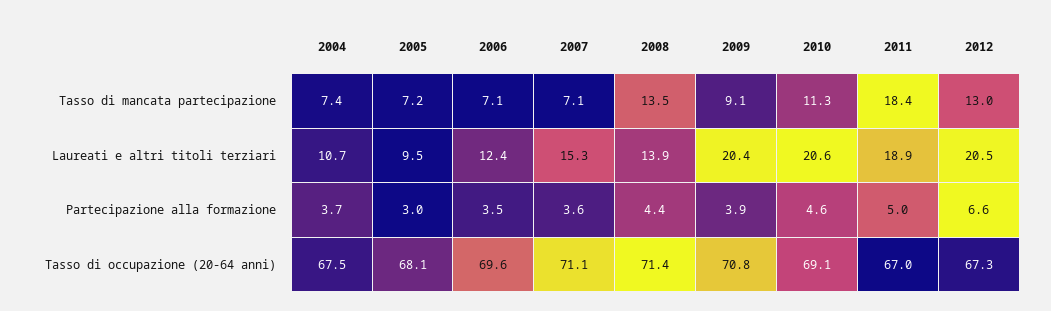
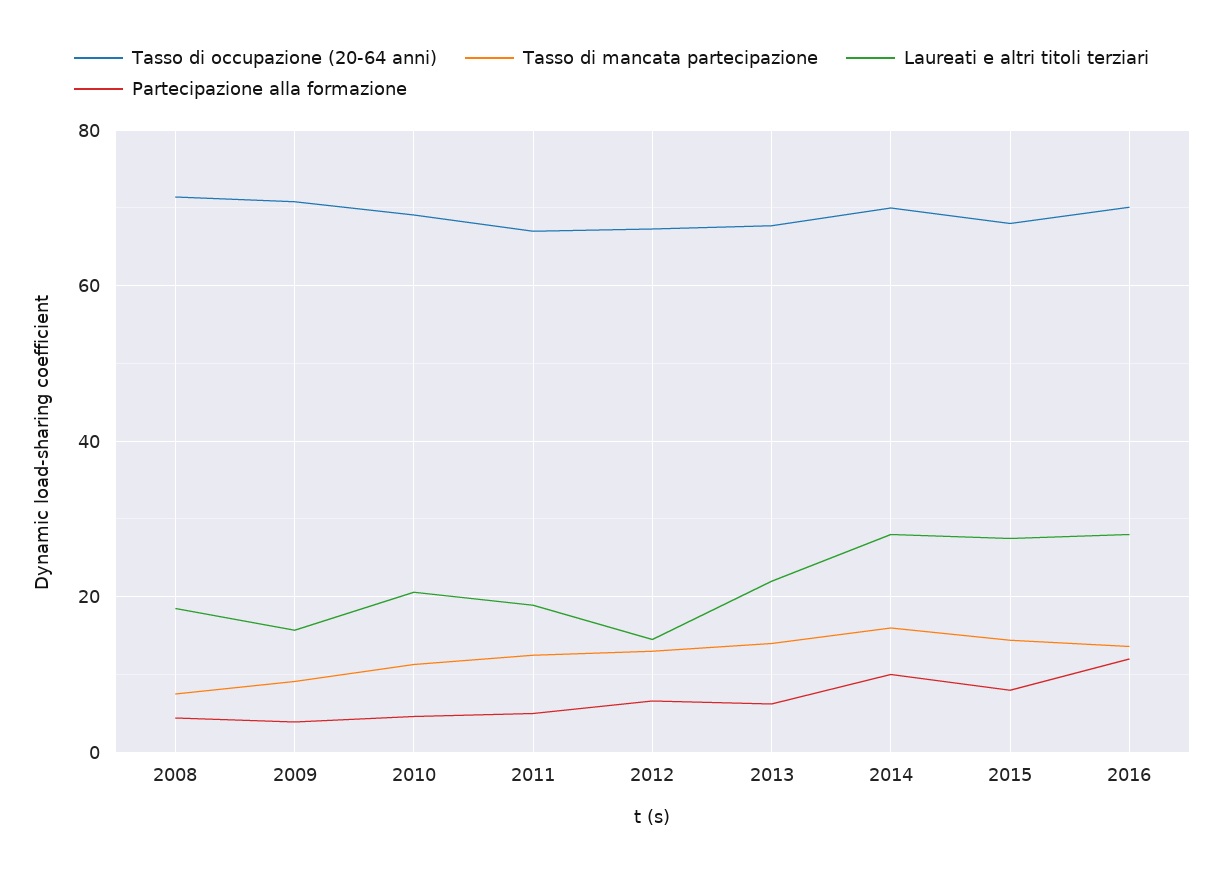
Tasso di mancata partecipazione, 2004: 7.4 -> none
Tasso di mancata partecipazione, 2005: 7.2 -> none
Tasso di mancata partecipazione, 2006: 7.1 -> none
Tasso di mancata partecipazione, 2007: 7.1 -> none
Tasso di mancata partecipazione, 2008: 13.5 -> 8
Tasso di mancata partecipazione, 2011: 18.4 -> 12
Laureati e altri titoli terziari, 2004: 10.7 -> none
Laureati e altri titoli terziari, 2005: 9.5 -> none
Laureati e altri titoli terziari, 2006: 12.4 -> none
Laureati e altri titoli terziari, 2007: 15.3 -> none
Laureati e altri titoli terziari, 2008: 13.9 -> 18
Laureati e altri titoli terziari, 2009: 20.4 -> 16
Laureati e altri titoli terziari, 2012: 20.5 -> 14
Partecipazione alla formazione, 2004: 3.7 -> none
Partecipazione alla formazione, 2005: 3 -> none
Partecipazione alla formazione, 2006: 3.5 -> none
Partecipazione alla formazione, 2007: 3.6 -> none
Tasso di occupazione (20-64 anni), 2004: 67.5 -> none
Tasso di occupazione (20-64 anni), 2005: 68.1 -> none
Tasso di occupazione (20-64 anni), 2006: 69.6 -> none
Tasso di occupazione (20-64 anni), 2007: 71.1 -> none
Tasso di occupazione (20-64 anni), 2013: none -> 68
Tasso di mancata partecipazione, 2013: none -> 14
Laureati e altri titoli terziari, 2013: none -> 22
Partecipazione alla formazione, 2013: none -> 6
Tasso di occupazione (20-64 anni), 2014: none -> 70
Tasso di mancata partecipazione, 2014: none -> 16
Laureati e altri titoli terziari, 2014: none -> 28
Partecipazione alla formazione, 2014: none -> 10
Tasso di occupazione (20-64 anni), 2015: none -> 68
Tasso di mancata partecipazione, 2015: none -> 14
Laureati e altri titoli terziari, 2015: none -> 28
Partecipazione alla formazione, 2015: none -> 8
Tasso di occupazione (20-64 anni), 2016: none -> 70
Tasso di mancata partecipazione, 2016: none -> 14
Laureati e altri titoli terziari, 2016: none -> 28
Partecipazione alla formazione, 2016: none -> 12

